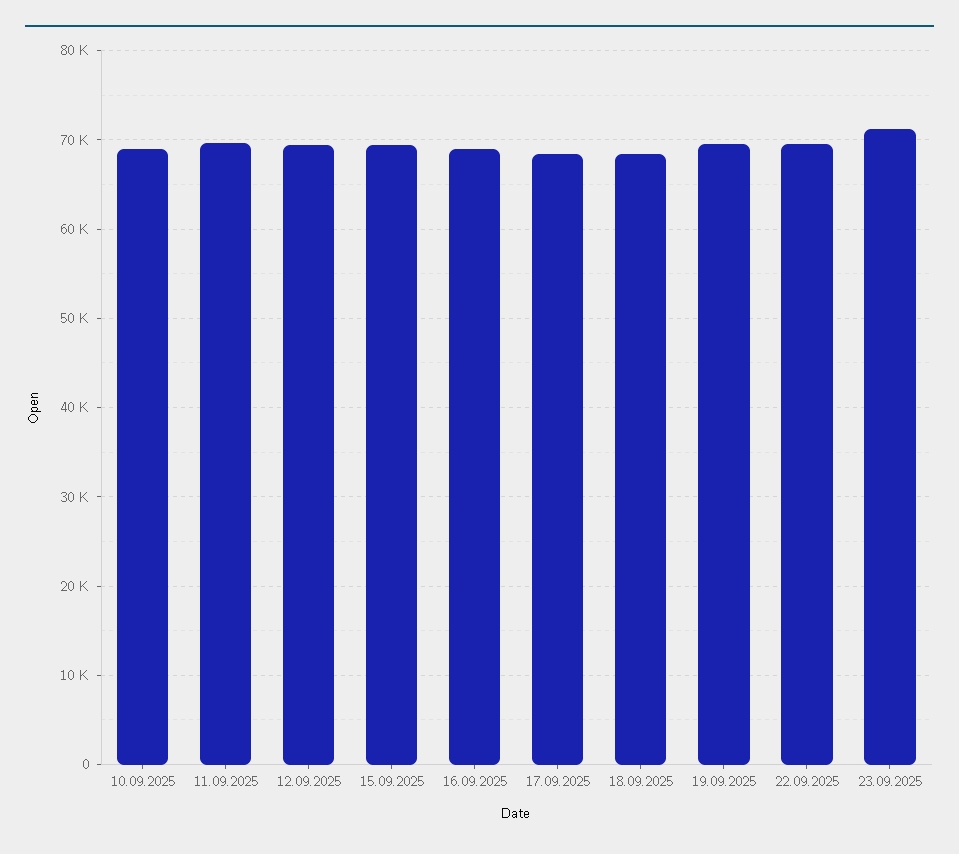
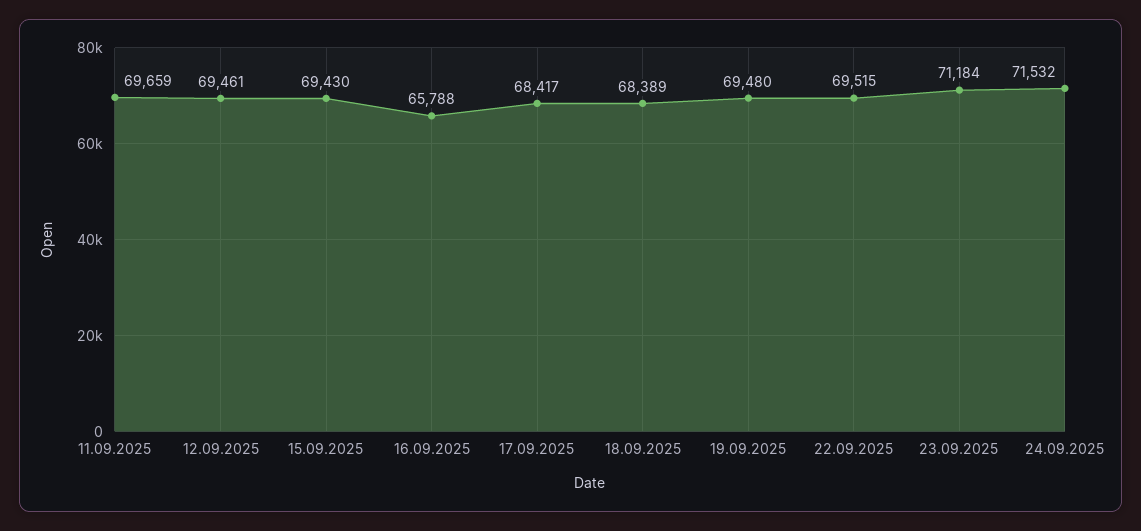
10.09.2025: 69000 -> none
16.09.2025: 69000 -> 65788
24.09.2025: none -> 71532

